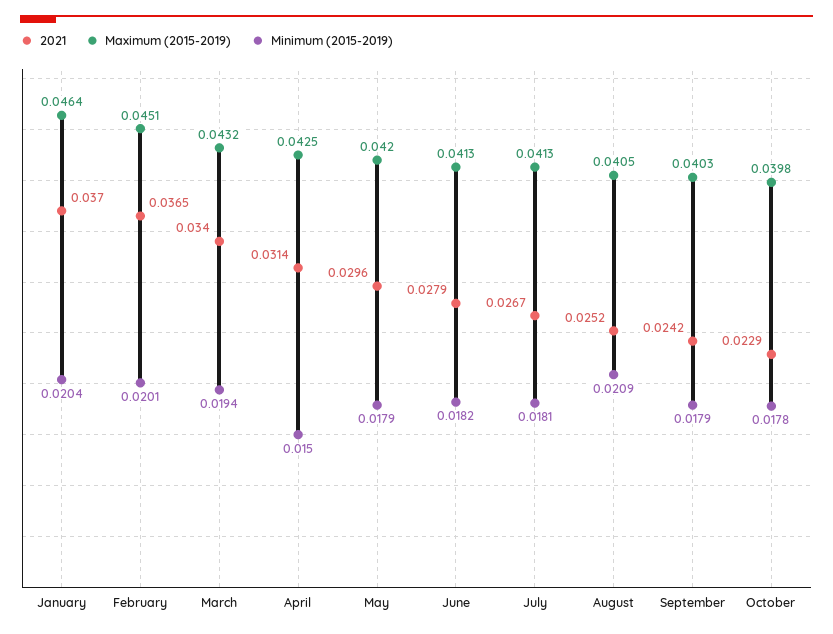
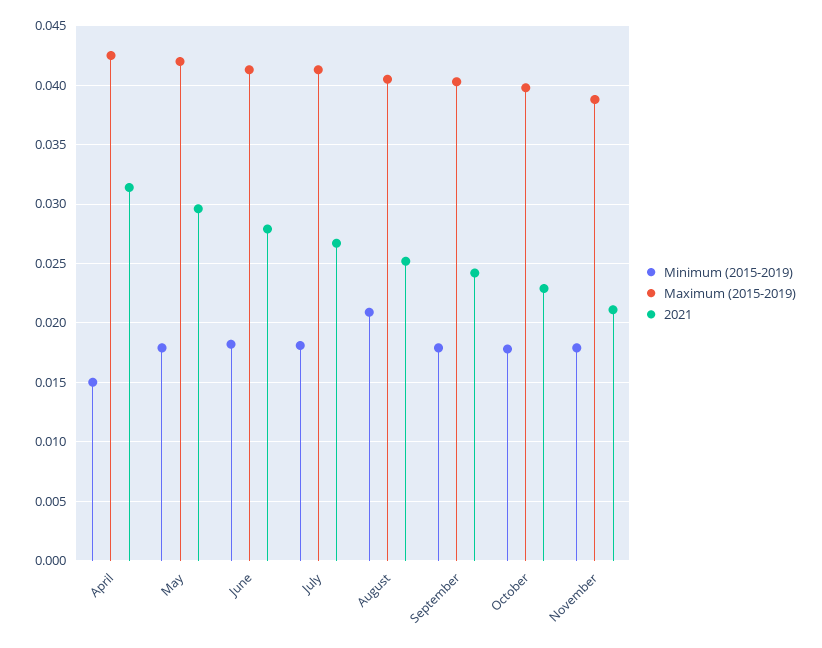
2021, January: 0.037 -> none
Maximum (2015-2019), January: 0.0464 -> none
Minimum (2015-2019), January: 0.0204 -> none
2021, February: 0.0365 -> none
Maximum (2015-2019), February: 0.0451 -> none
Minimum (2015-2019), February: 0.0201 -> none
2021, March: 0.034 -> none
Maximum (2015-2019), March: 0.0432 -> none
Minimum (2015-2019), March: 0.0194 -> none
Minimum (2015-2019), November: none -> 0.018
Maximum (2015-2019), November: none -> 0.039
2021, November: none -> 0.021

